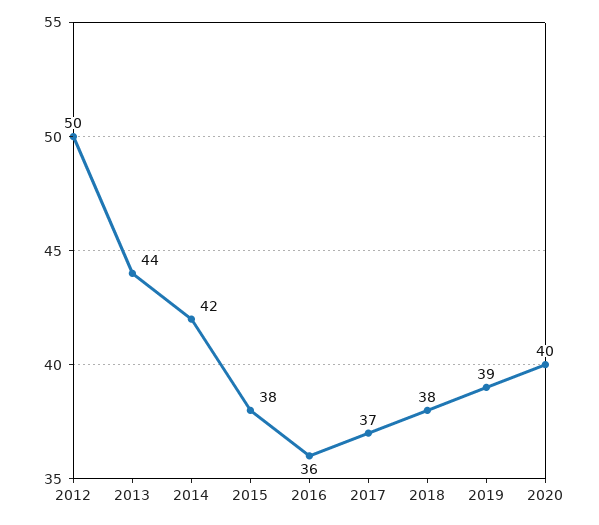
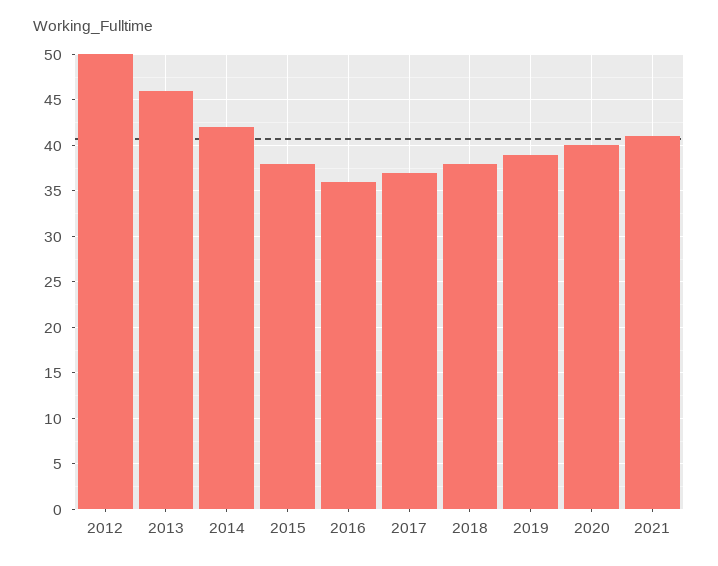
2013: 44 -> 46
2021: none -> 41

